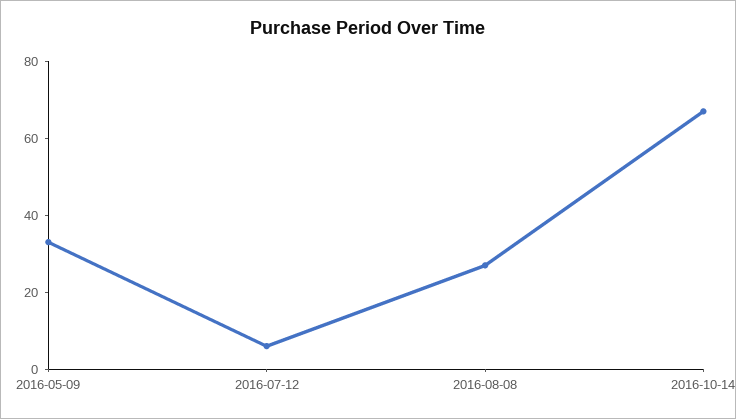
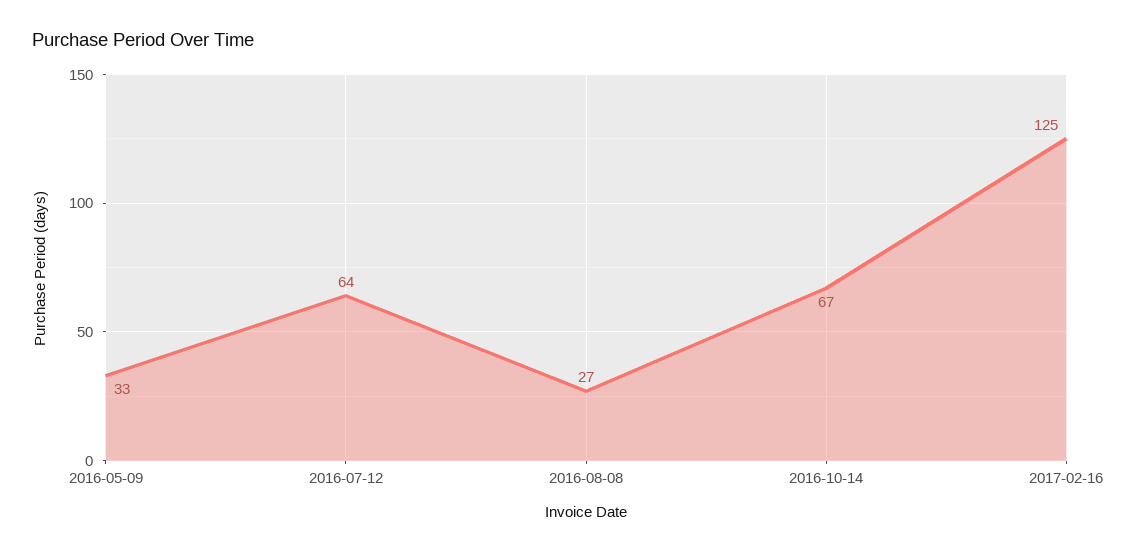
2016-07-12: 5 -> 64
2017-02-16: none -> 125

